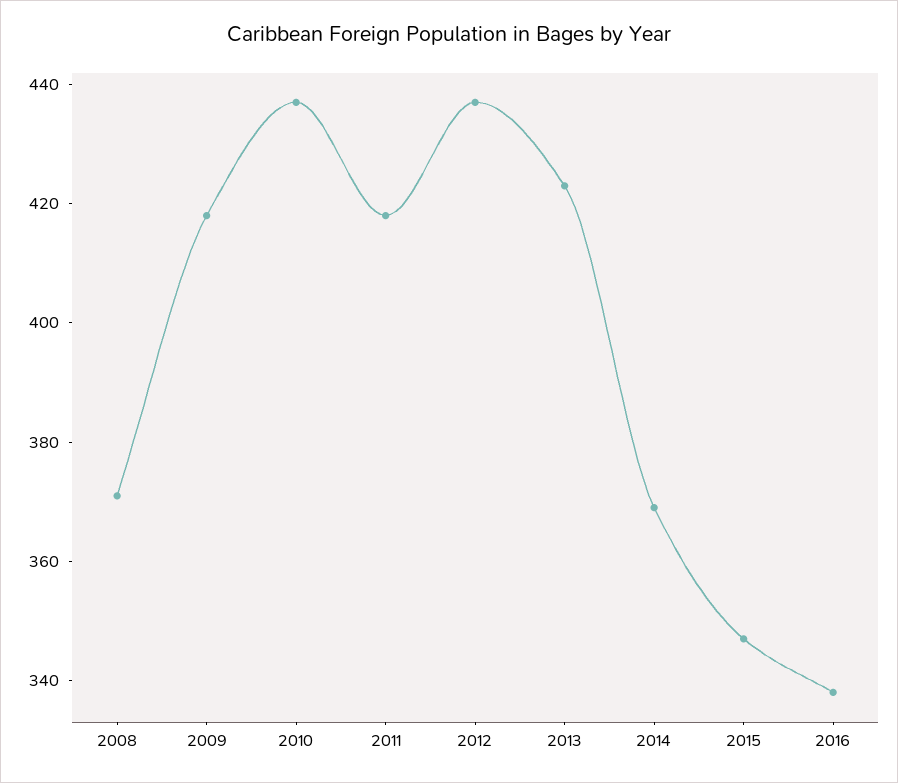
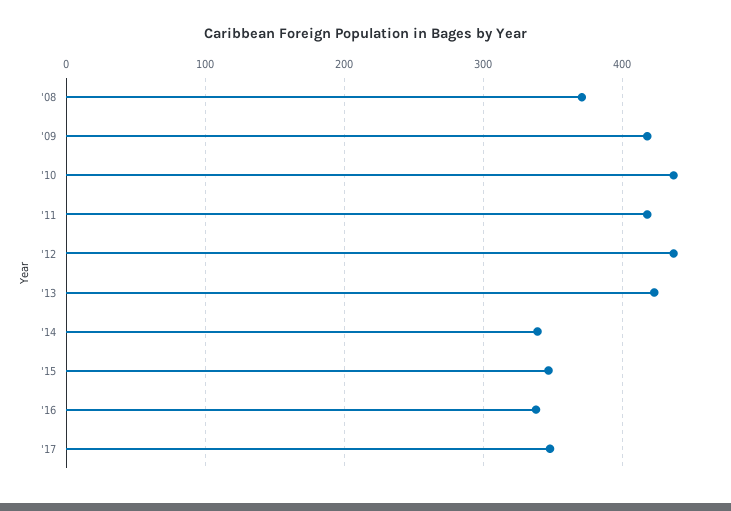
2014: 370 -> 340
'17: none -> 350

